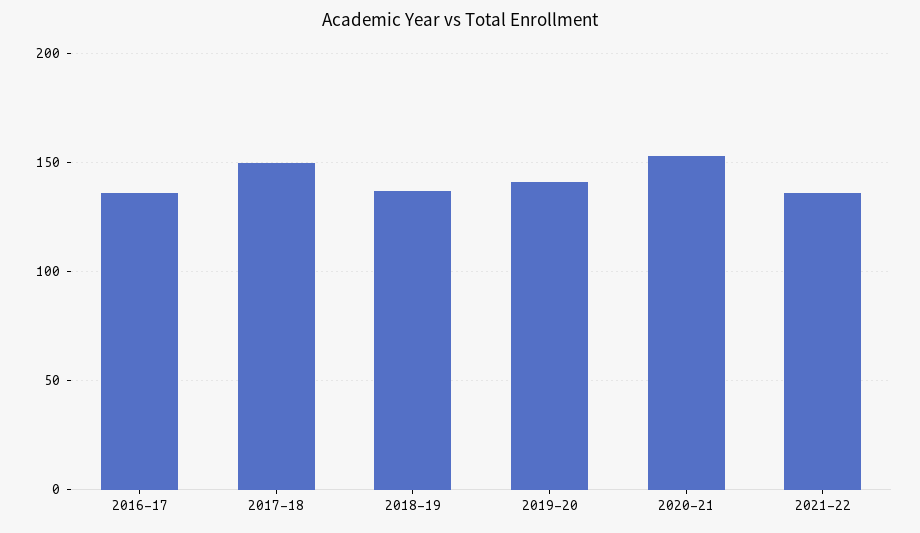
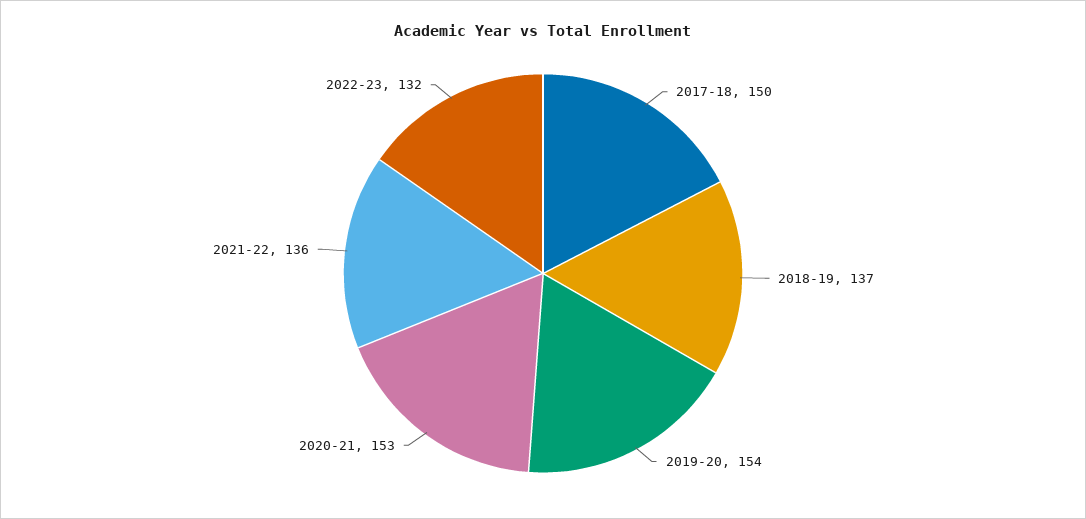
2016-17: 135 -> none
2019-20: 140 -> 154
2022-23: none -> 132

